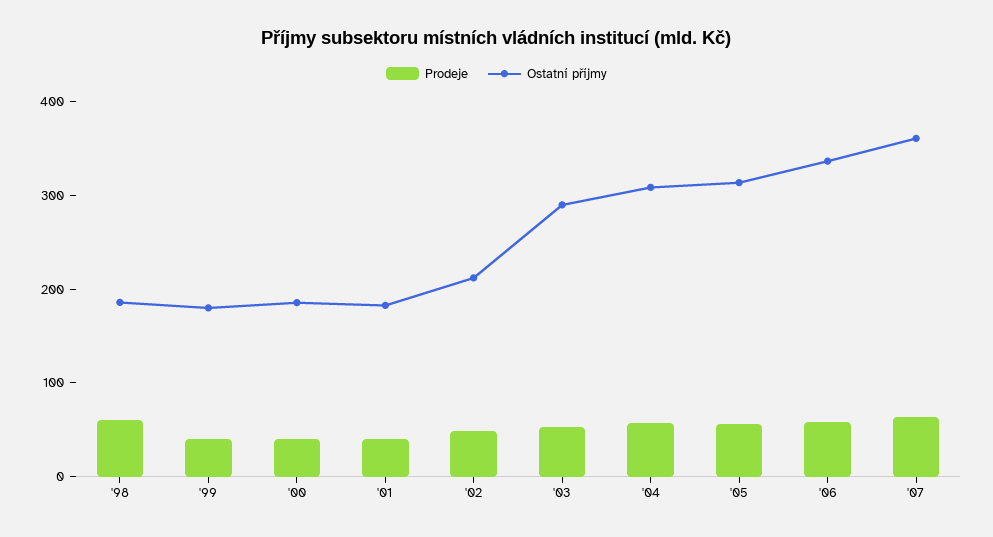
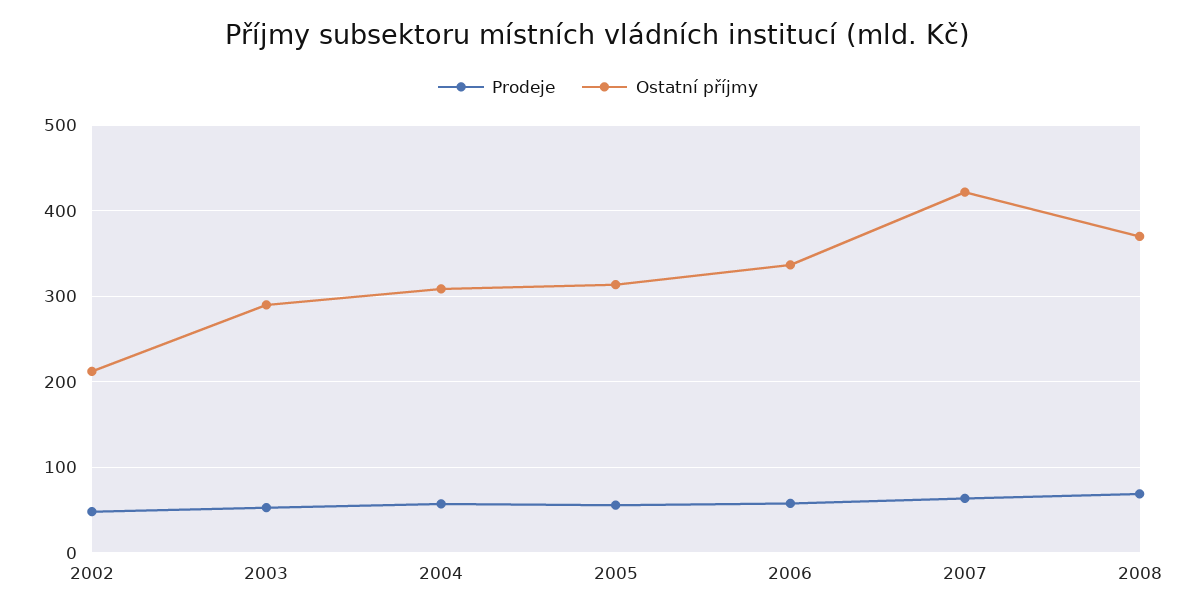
Prodeje, '98: 60 -> none
Ostatní příjmy, '98: 180 -> none
Prodeje, '99: 40 -> none
Ostatní příjmy, '99: 180 -> none
Prodeje, '00: 40 -> none
Ostatní příjmy, '00: 180 -> none
Prodeje, '01: 40 -> none
Ostatní příjmy, '01: 180 -> none
Ostatní příjmy, '07: 360 -> 420
Prodeje, 2008: none -> 70
Ostatní příjmy, 2008: none -> 370

